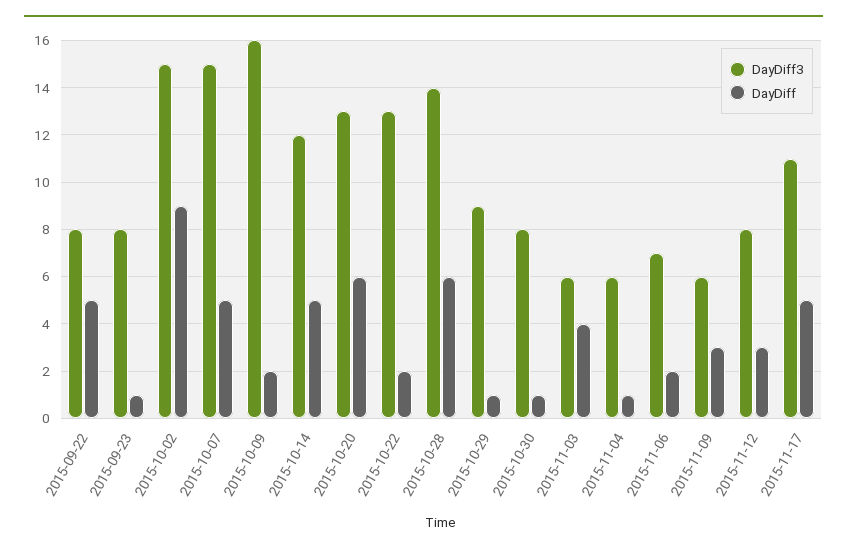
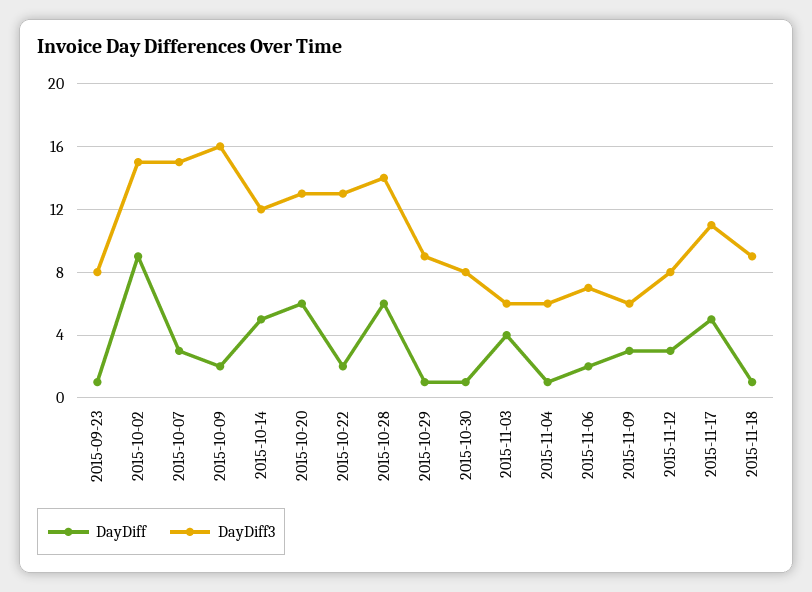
DayDiff3, 2015-09-22: 8 -> none
DayDiff, 2015-09-22: 5 -> none
DayDiff, 2015-10-07: 5 -> 3
DayDiff, 2015-11-18: none -> 1
DayDiff3, 2015-11-18: none -> 9

